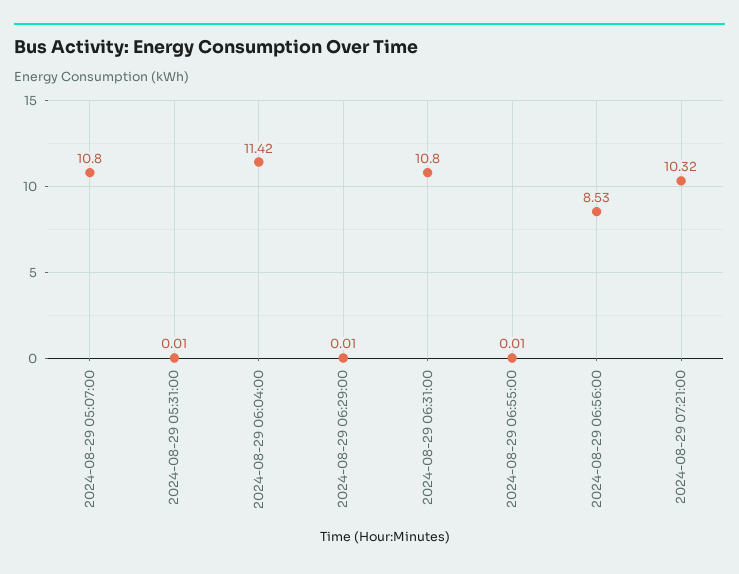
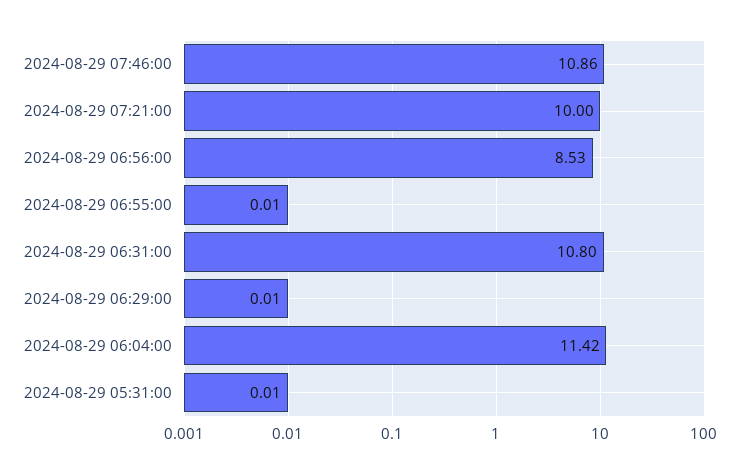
2024-08-29 05:07:00: 10.8 -> none
2024-08-29 07:21:00: 10.32 -> 10
2024-08-29 07:46:00: none -> 10.86

